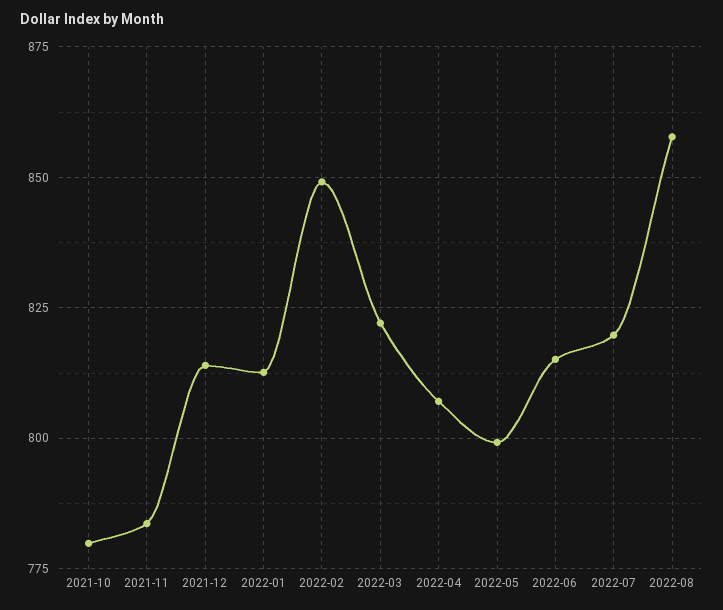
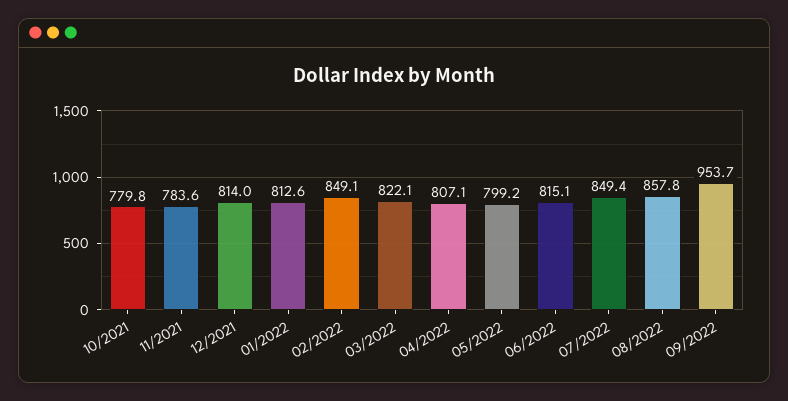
2022-07: 820 -> 849.4
09/2022: none -> 953.7

